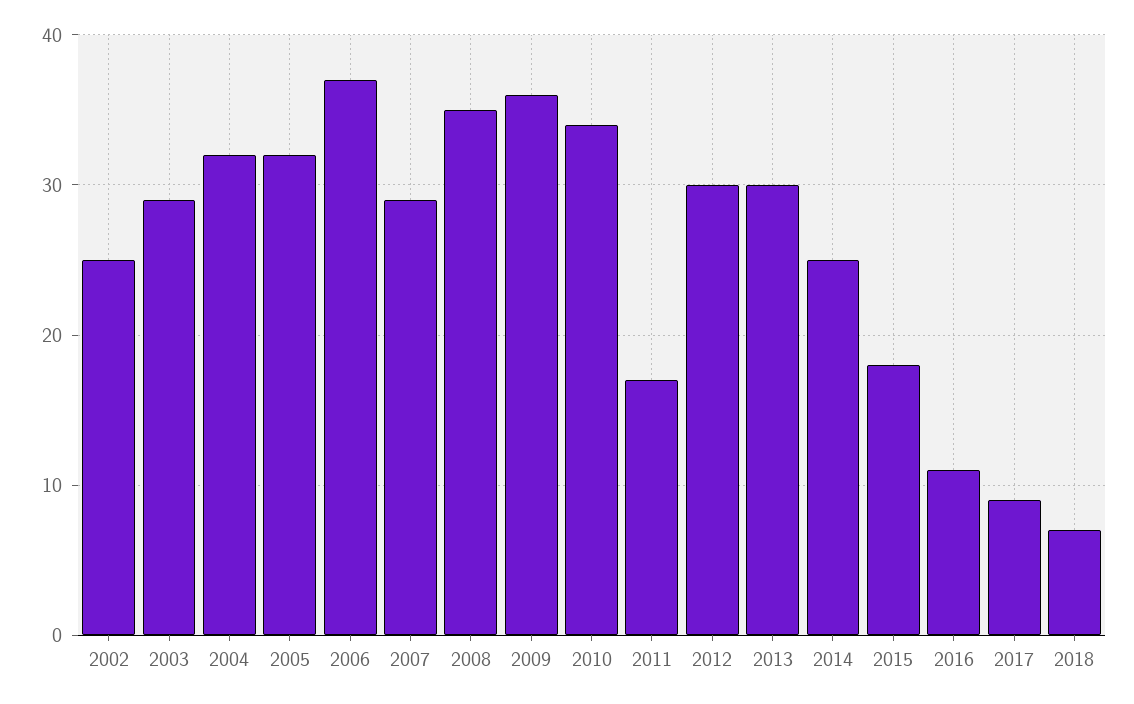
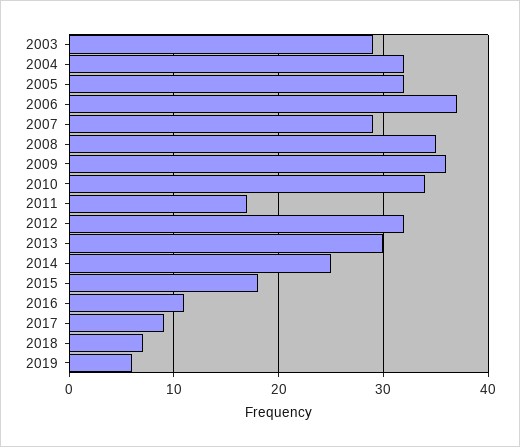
2002: 25 -> none
2012: 30 -> 32
2019: none -> 6

